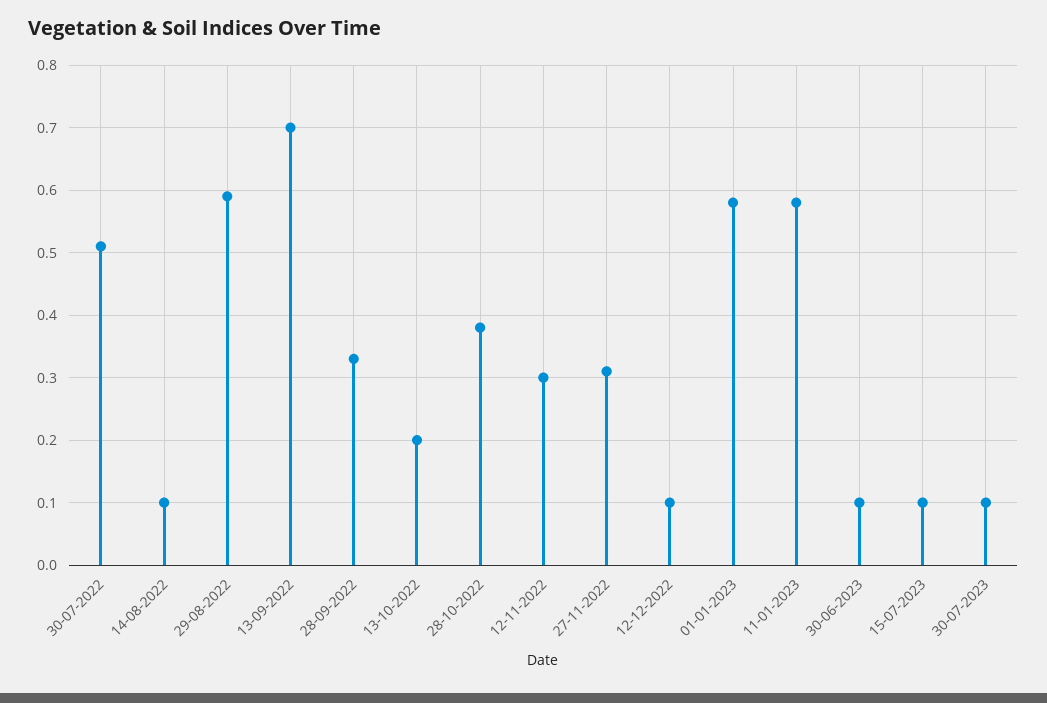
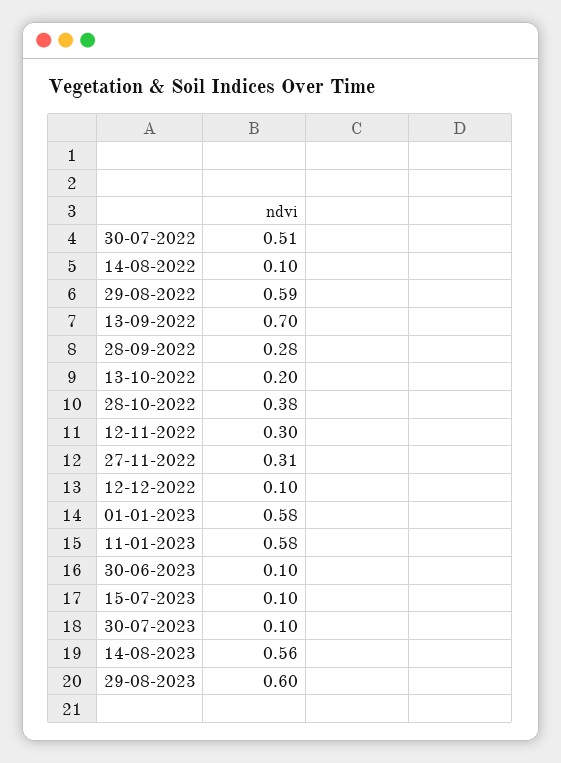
28-09-2022: 0.33 -> 0.28
14-08-2023: none -> 0.56
29-08-2023: none -> 0.6

